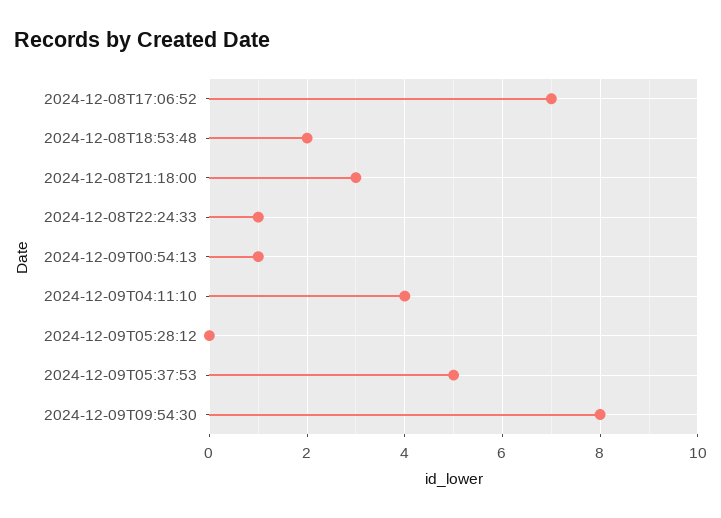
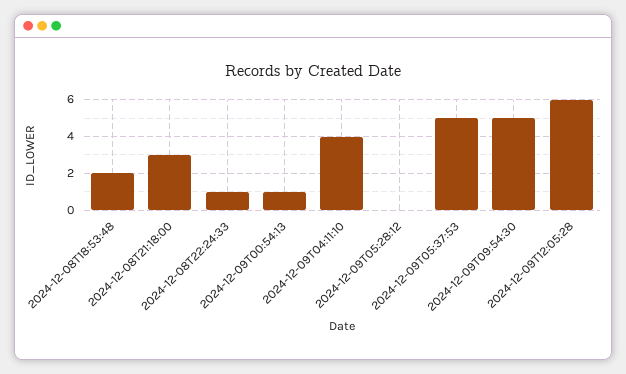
2024-12-08T17:06:52: 7 -> none
2024-12-09T09:54:30: 8 -> 5
2024-12-09T12:05:28: none -> 6

